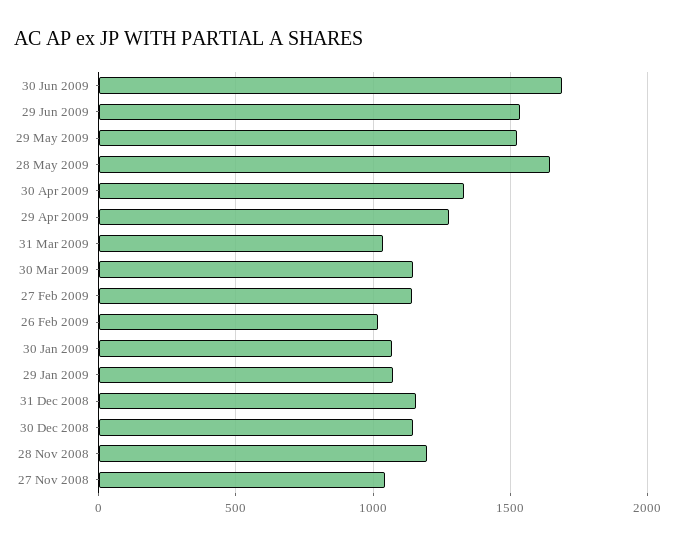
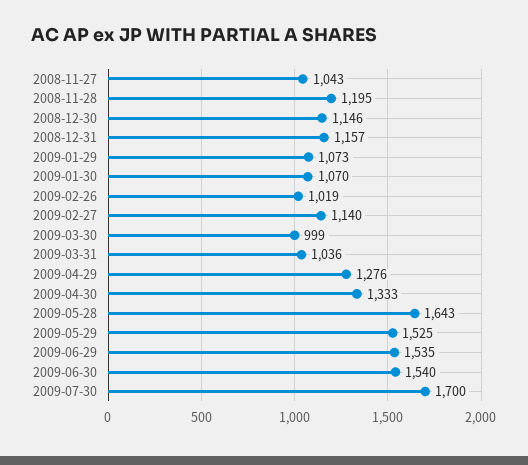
30 Jun 2009: 1700 -> 1540
30 Mar 2009: 1150 -> 999
2009-07-30: none -> 1700

